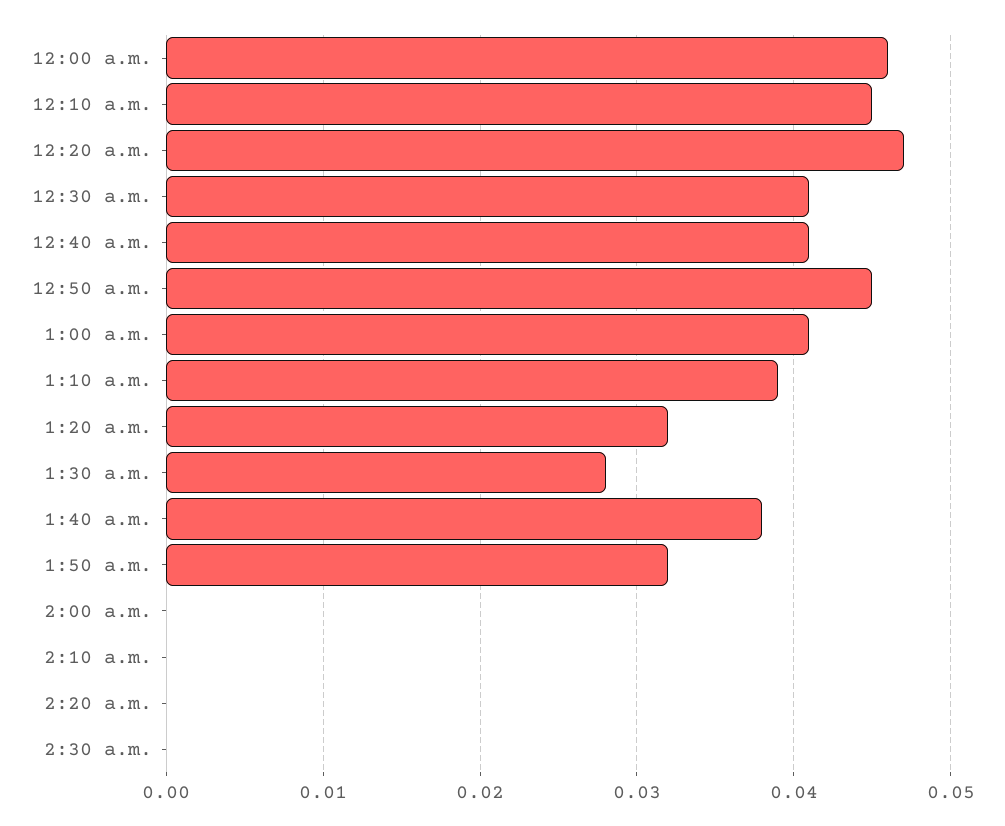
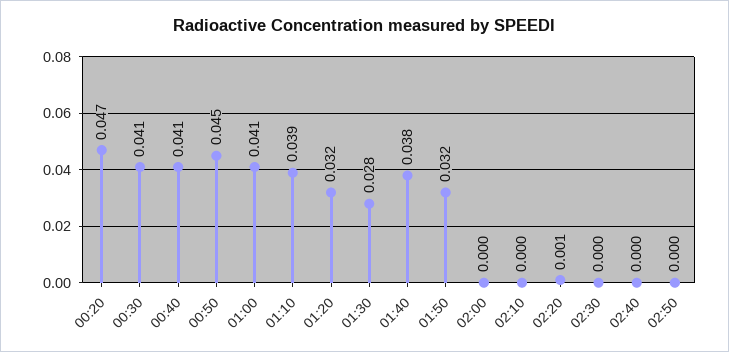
12:00 a.m.: 0.046 -> none
12:10 a.m.: 0.045 -> none
2:20 a.m.: 0 -> 0.001
02:40: none -> 0
02:50: none -> 0

